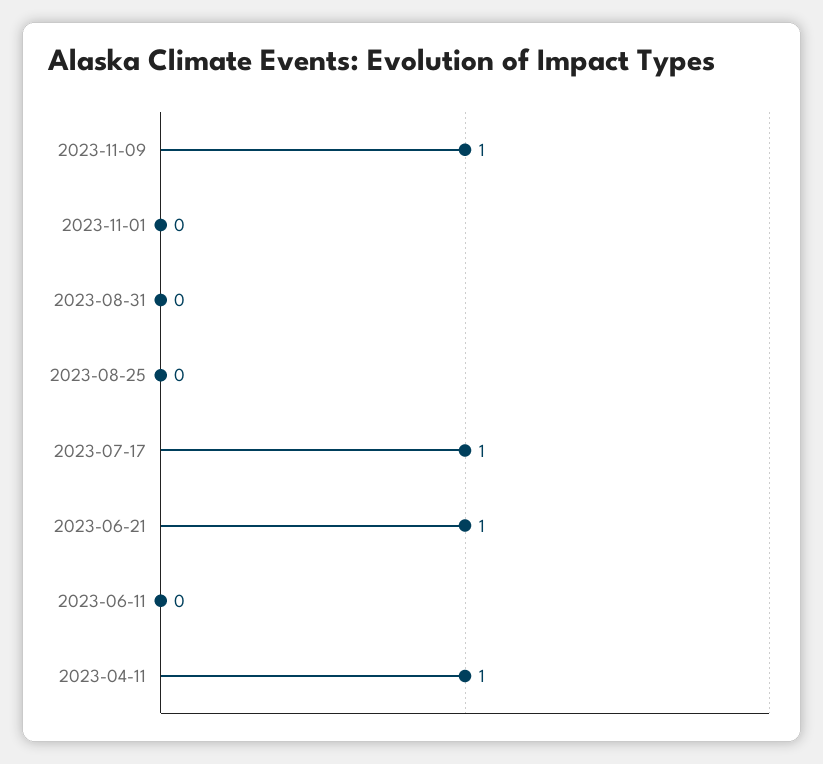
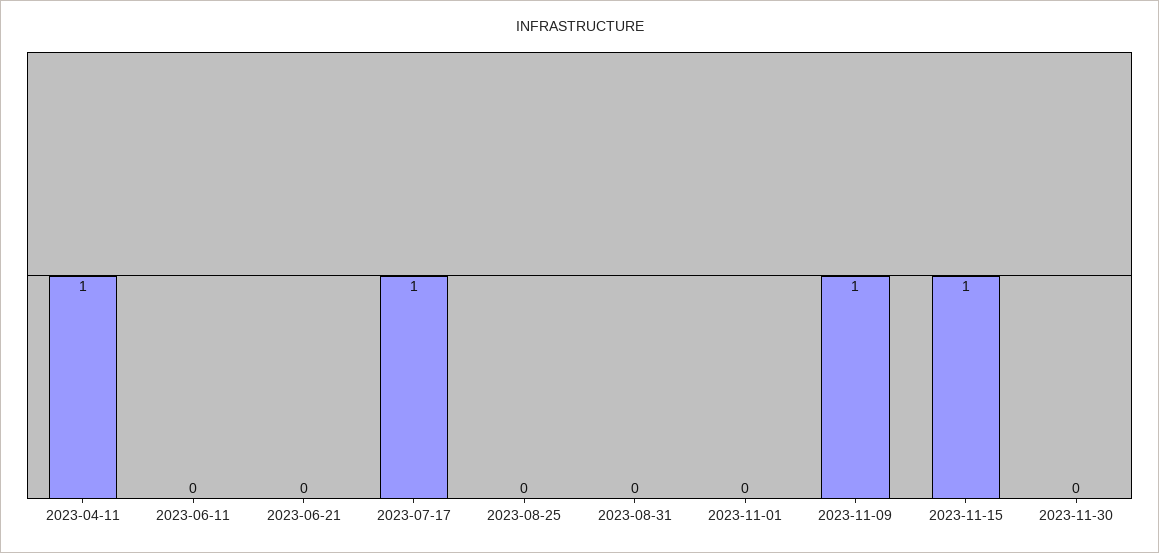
2023-06-21: 1 -> 0
2023-11-15: none -> 1
2023-11-30: none -> 0

